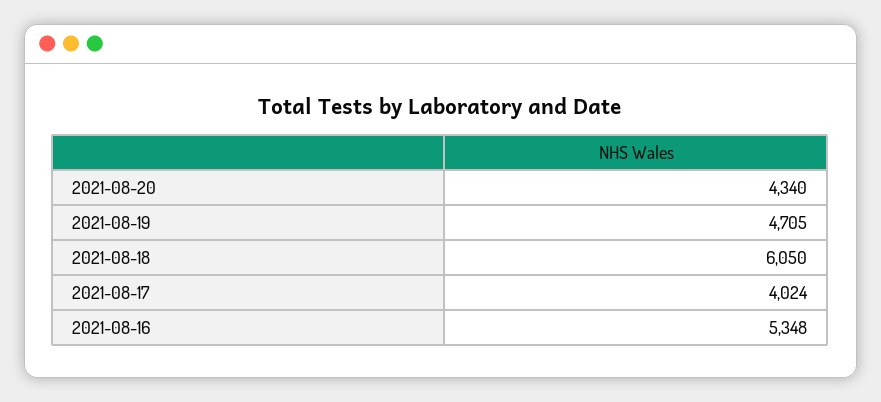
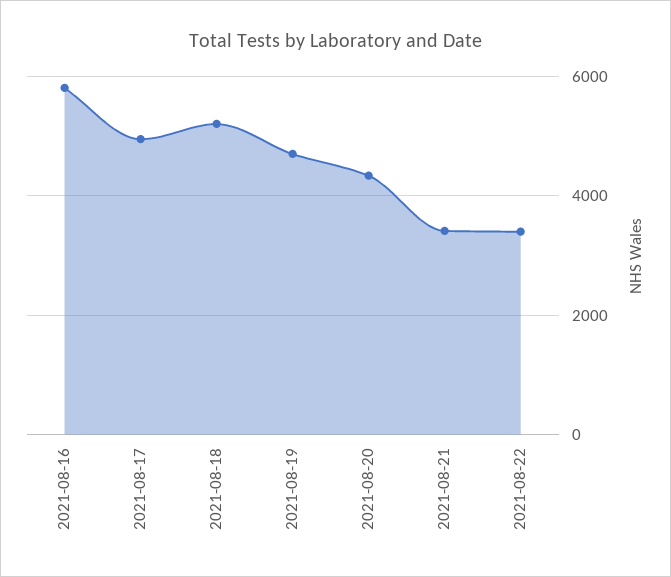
2021-08-18: 6050 -> 5200
2021-08-17: 4024 -> 5000
2021-08-16: 5348 -> 5800
2021-08-21: none -> 3400
2021-08-22: none -> 3400

